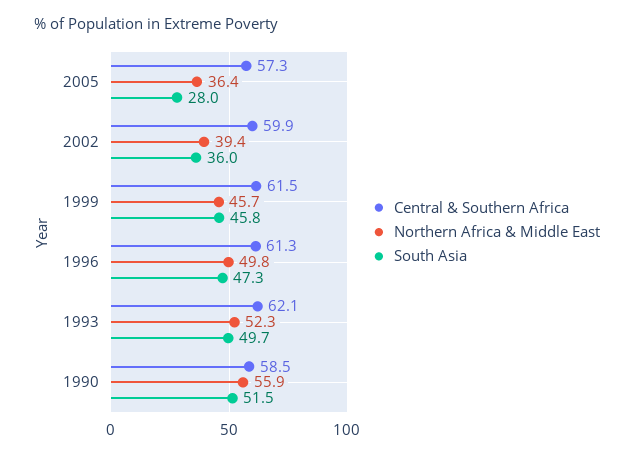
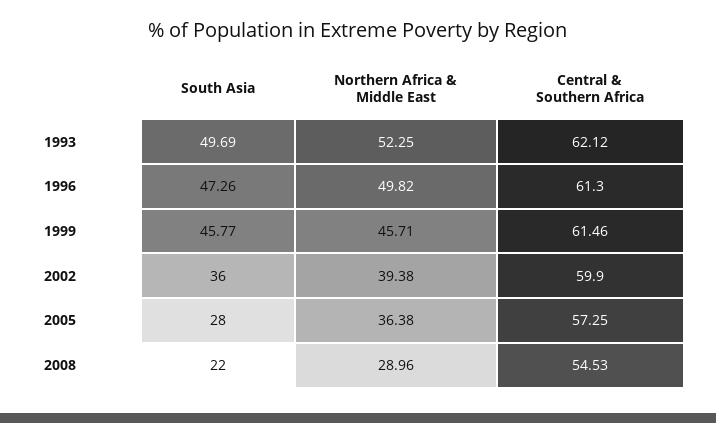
Central & Southern Africa, 1990: 58.5 -> none
Northern Africa & Middle East, 1990: 55.9 -> none
South Asia, 1990: 51.5 -> none
South Asia, 2008: none -> 22
Northern Africa & Middle East, 2008: none -> 28.96
Central & Southern Africa, 2008: none -> 54.53

